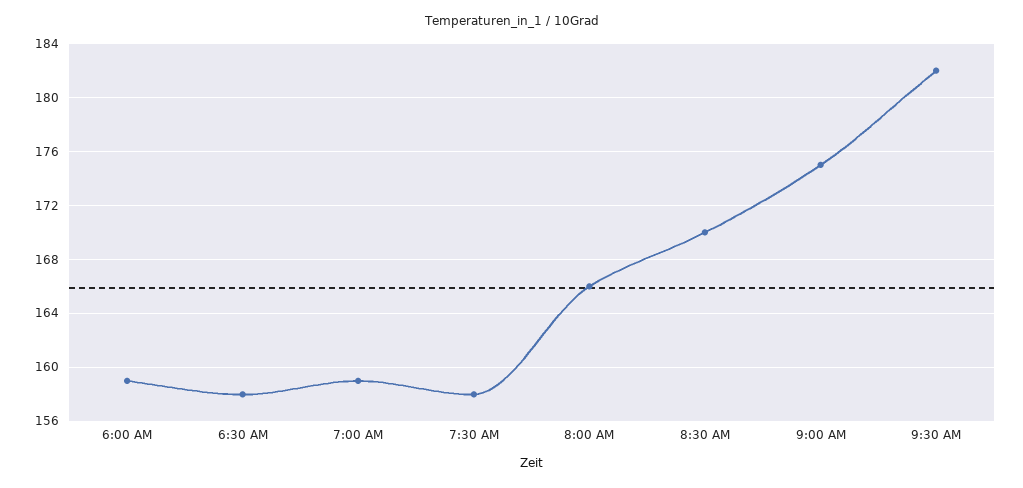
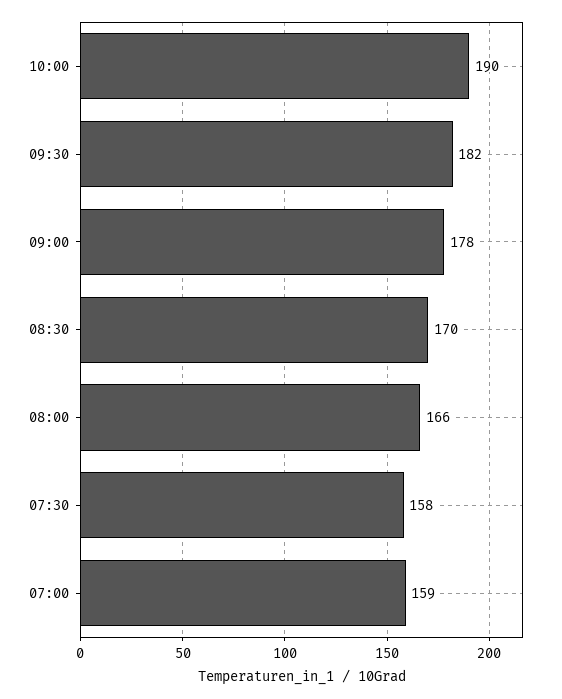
6:00 AM: 159 -> none
6:30 AM: 158 -> none
9:00 AM: 175 -> 178
10:00: none -> 190

